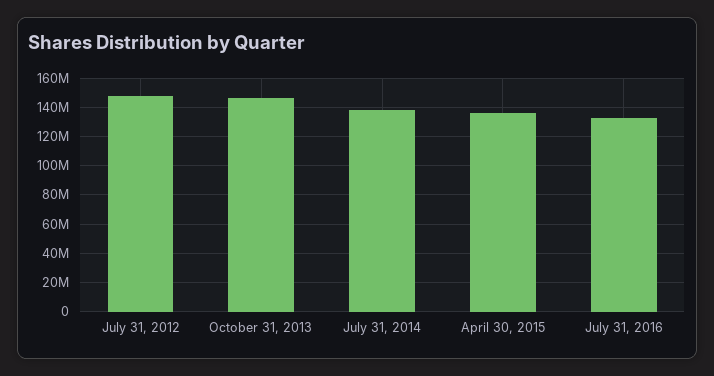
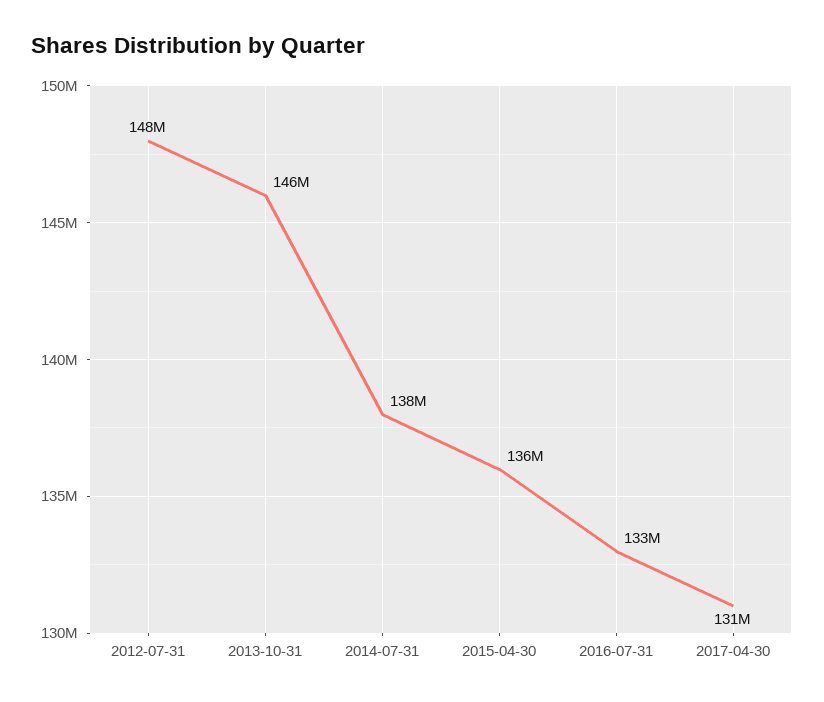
2017-04-30: none -> 131000000

